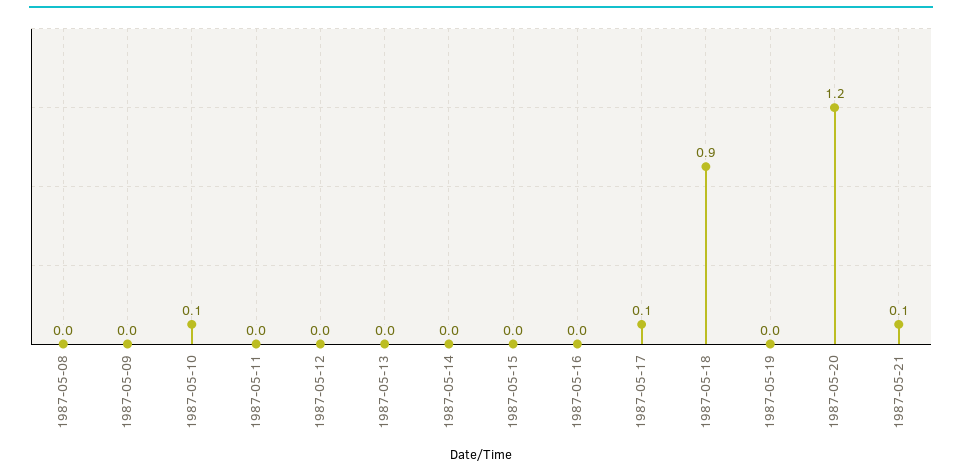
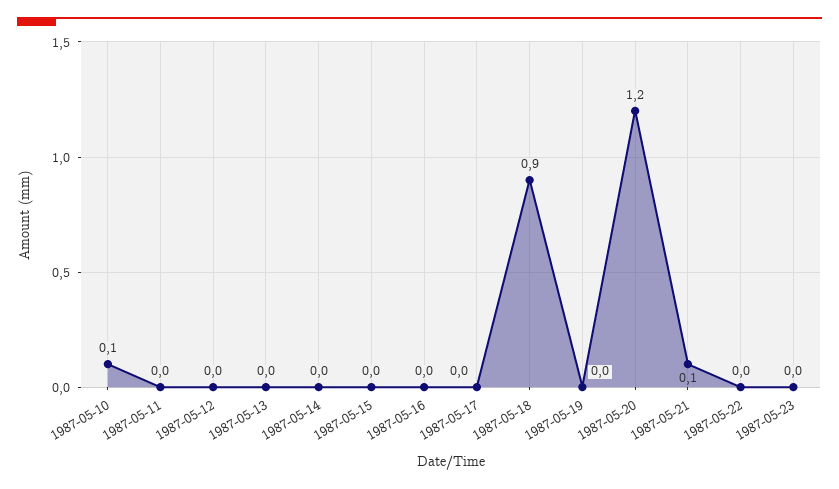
1987-05-08: 0 -> none
1987-05-09: 0 -> none
1987-05-17: 0.1 -> 0
1987-05-22: none -> 0
1987-05-23: none -> 0

